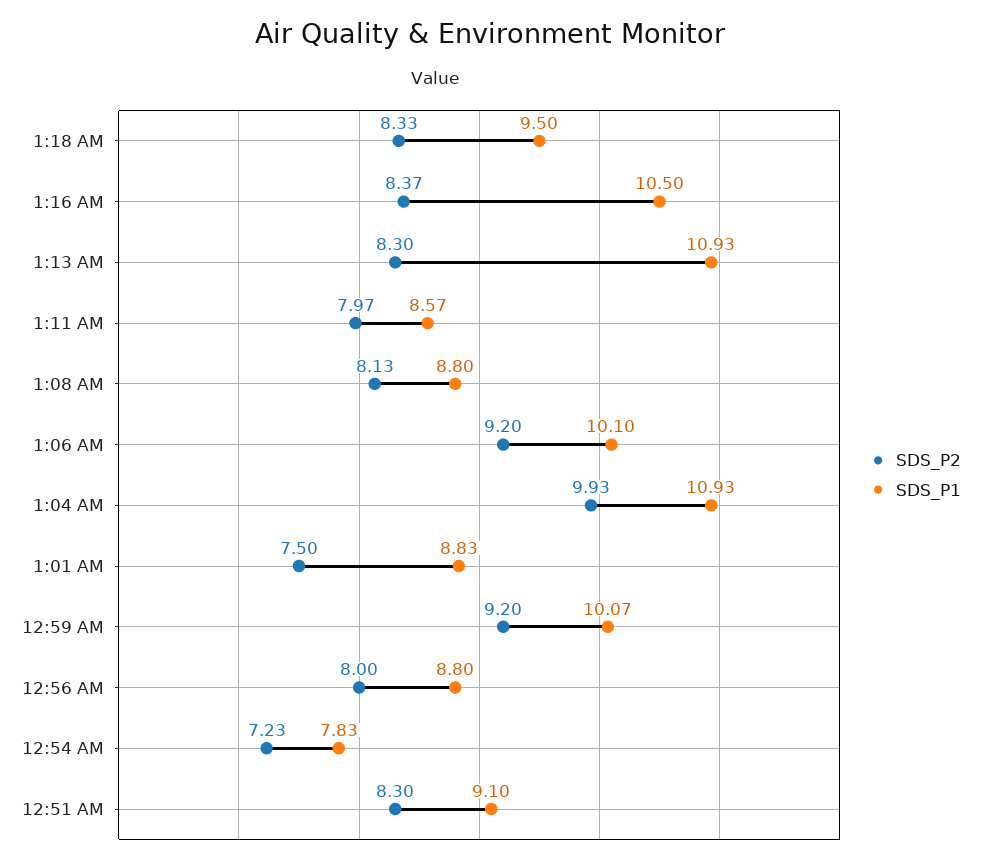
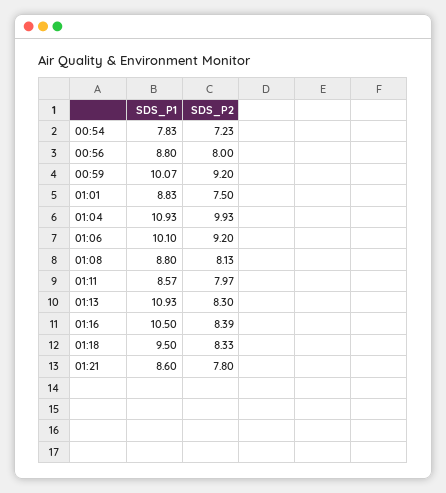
SDS_P2, 1:16 AM: 8.37 -> 8.39
SDS_P2, 12:51 AM: 8.3 -> none
SDS_P1, 12:51 AM: 9.1 -> none
SDS_P1, 01:21: none -> 8.6
SDS_P2, 01:21: none -> 7.8

